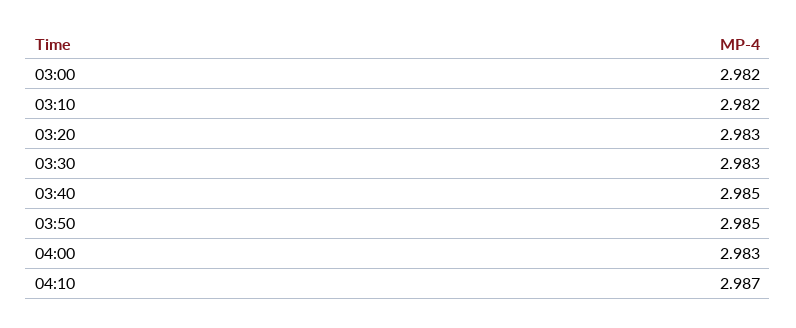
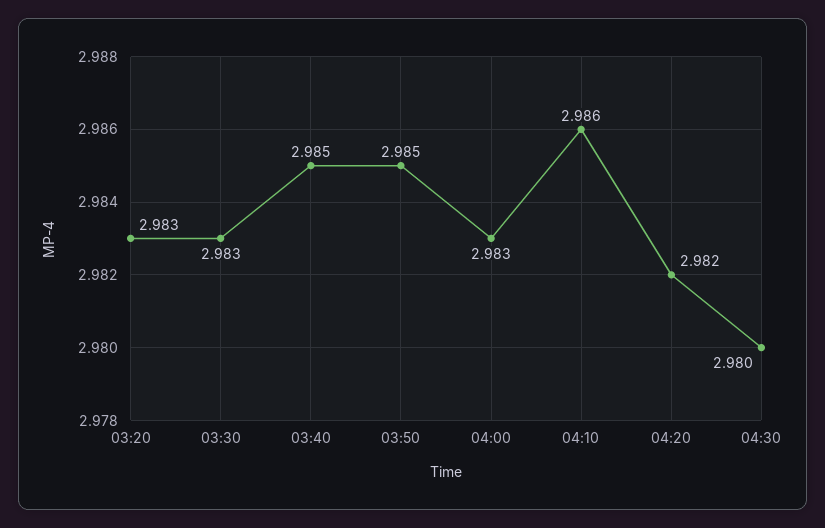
03:00: 2.982 -> none
03:10: 2.982 -> none
04:10: 2.987 -> 2.986
04:20: none -> 2.982
04:30: none -> 2.98

